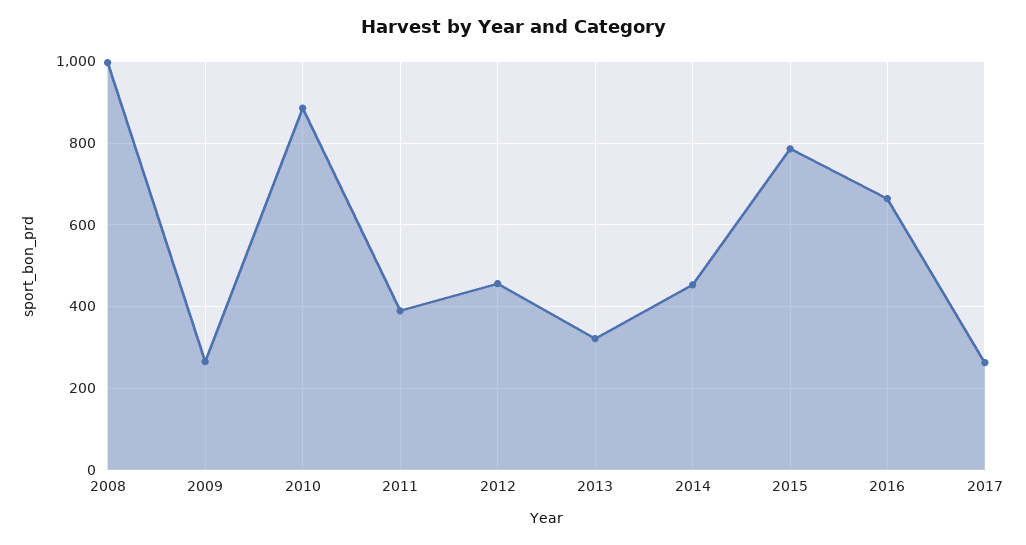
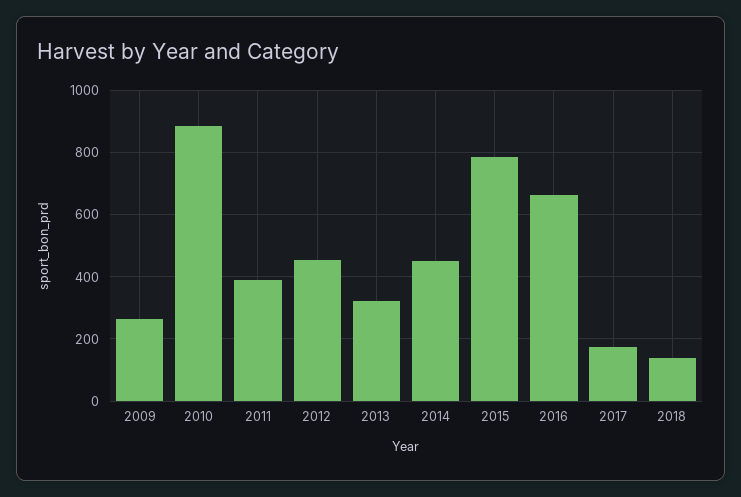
2008: 1000 -> none
2017: 260 -> 180
2018: none -> 140

